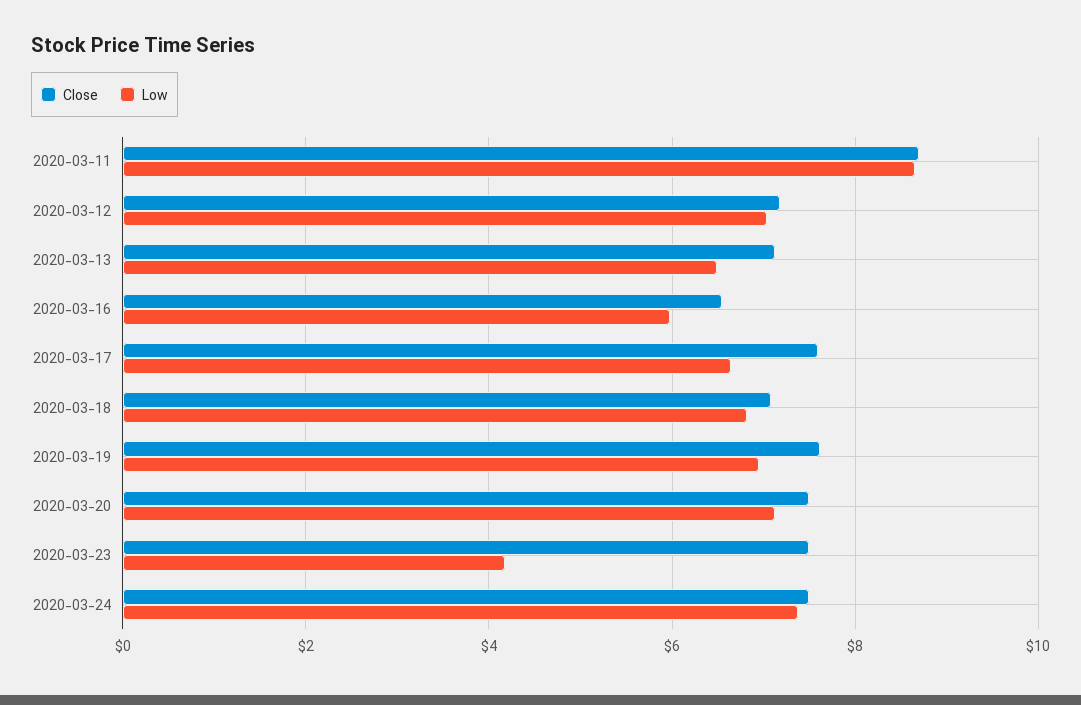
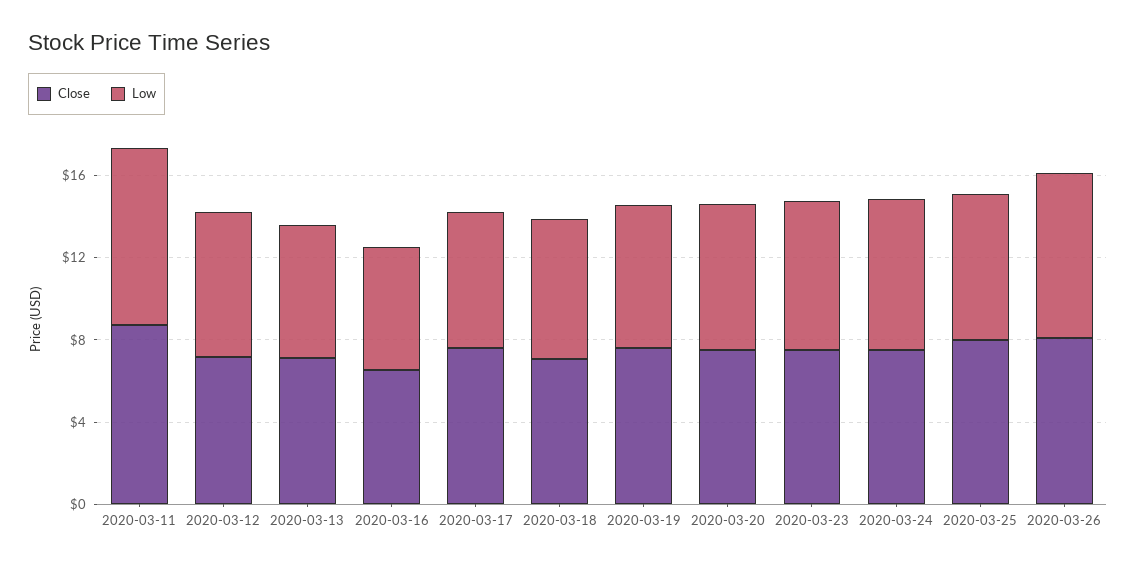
Low, 2020-03-23: 4.2 -> 7
Close, 2020-03-25: none -> 8
Low, 2020-03-25: none -> 7
Close, 2020-03-26: none -> 8
Low, 2020-03-26: none -> 8

